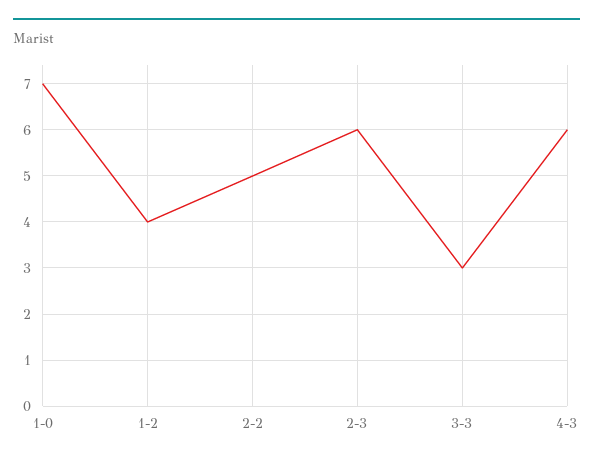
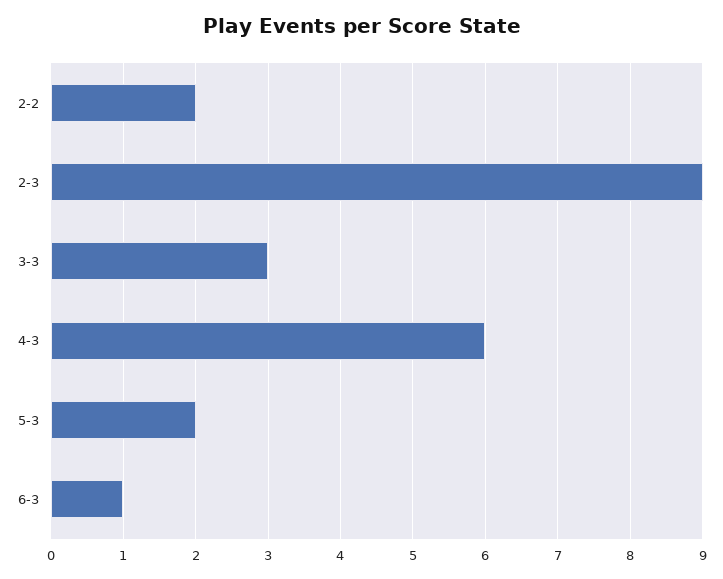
1-0: 7 -> none
1-2: 4 -> none
2-2: 5 -> 2
2-3: 6 -> 9
5-3: none -> 2
6-3: none -> 1

